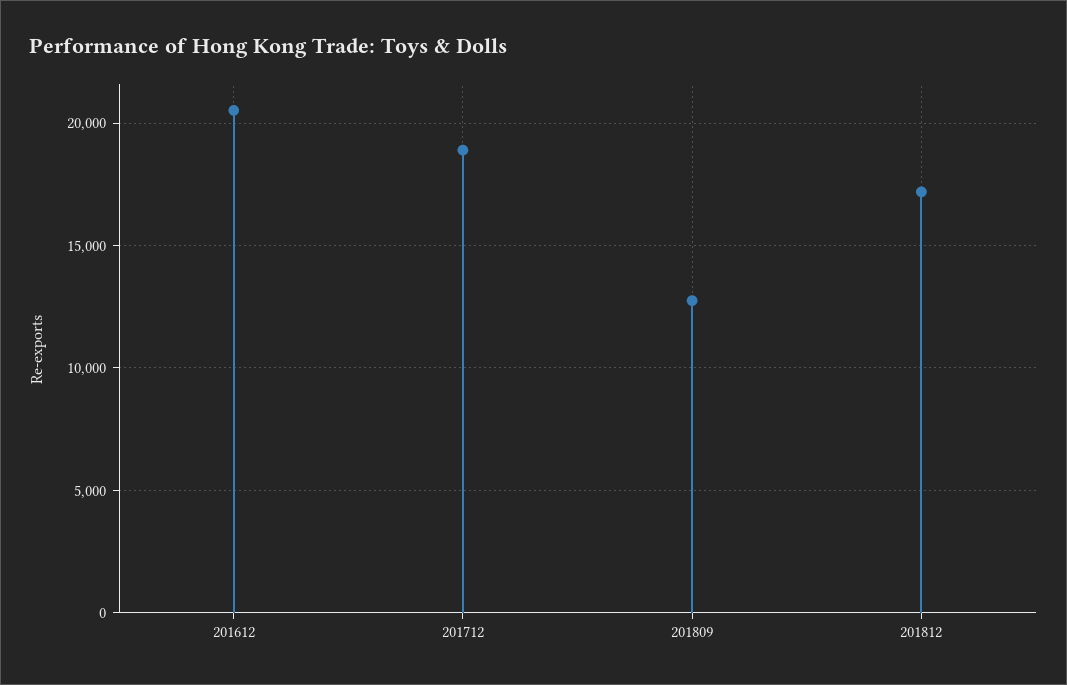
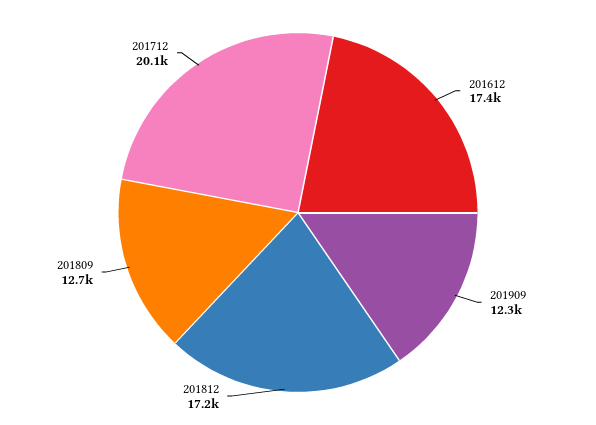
201612: 20500 -> 17400
201712: 19000 -> 20100
201909: none -> 12300

